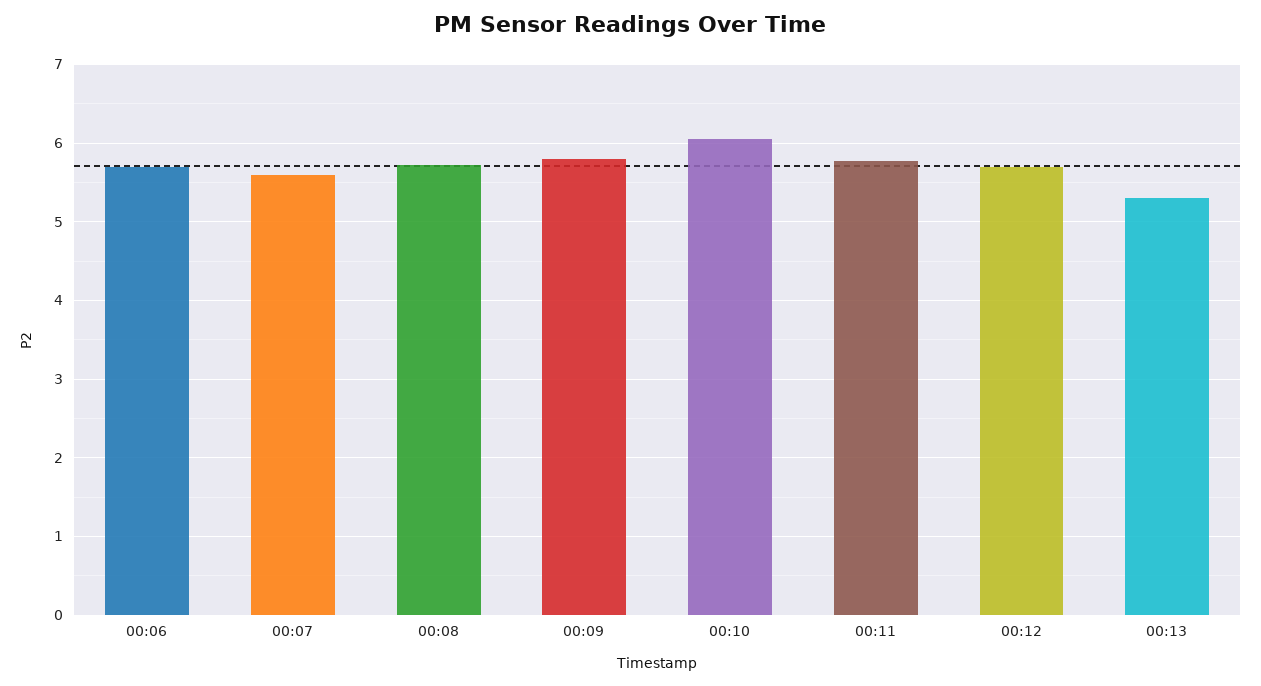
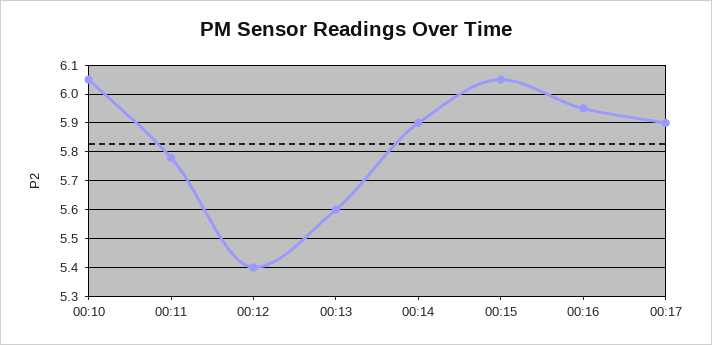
00:06: 5.7 -> none
00:07: 5.6 -> none
00:08: 5.7 -> none
00:09: 5.8 -> none
00:12: 5.7 -> 5.4
00:13: 5.3 -> 5.6
00:14: none -> 5.9
00:15: none -> 6.05
00:16: none -> 5.95
00:17: none -> 5.9

